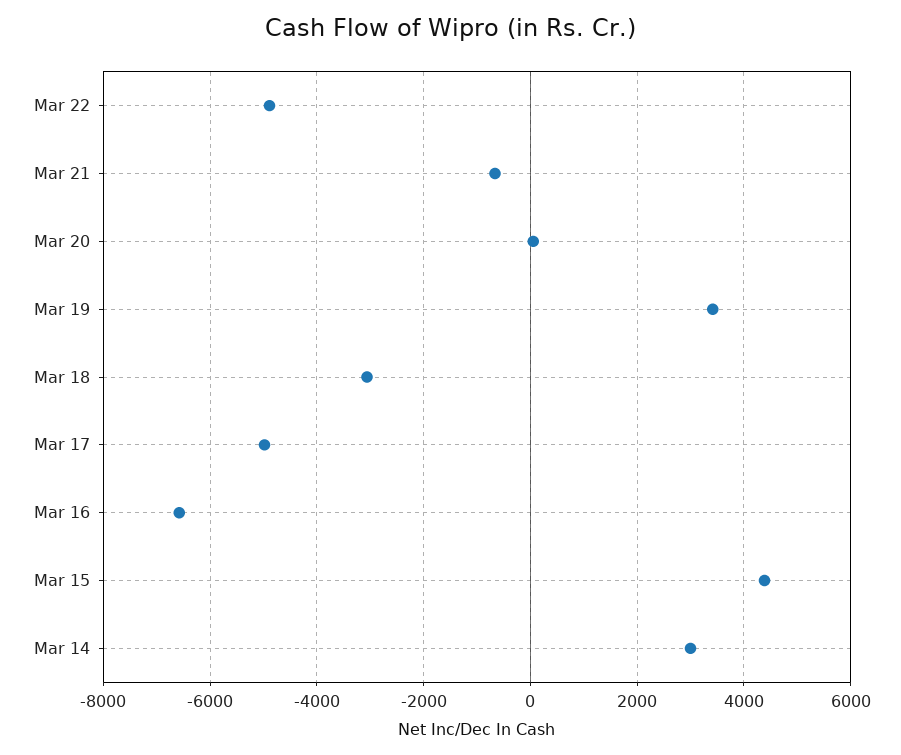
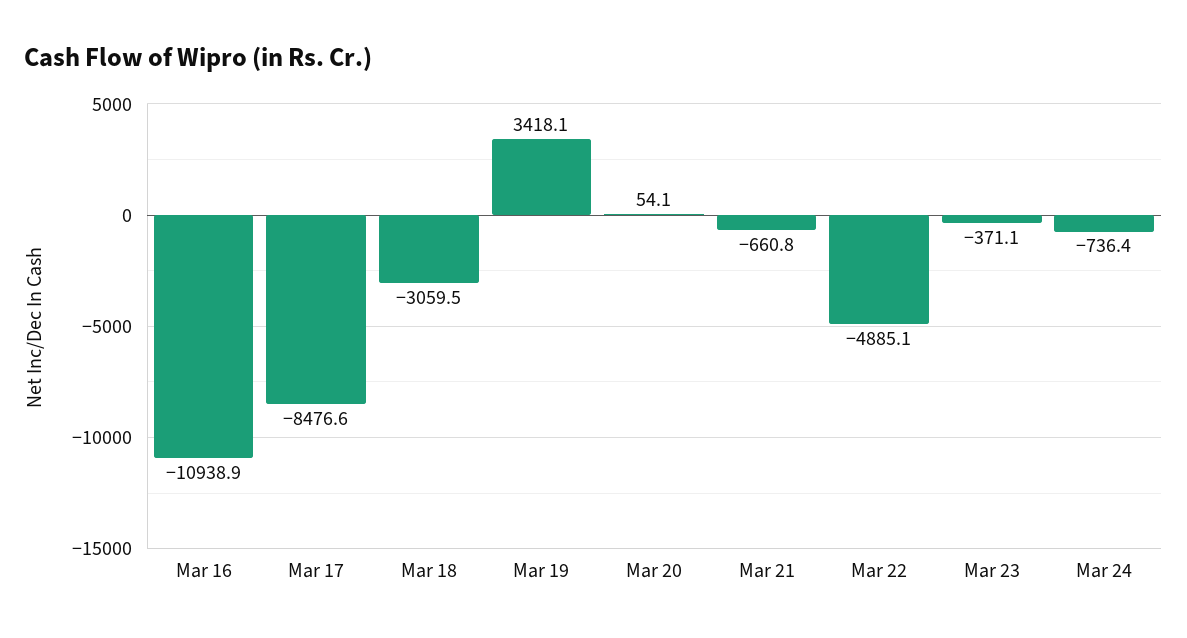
Mar 17: -5000 -> -8476.6
Mar 16: -6600 -> -10938.9
Mar 15: 4400 -> none
Mar 14: 3000 -> none
Mar 23: none -> -371.1
Mar 24: none -> -736.4

